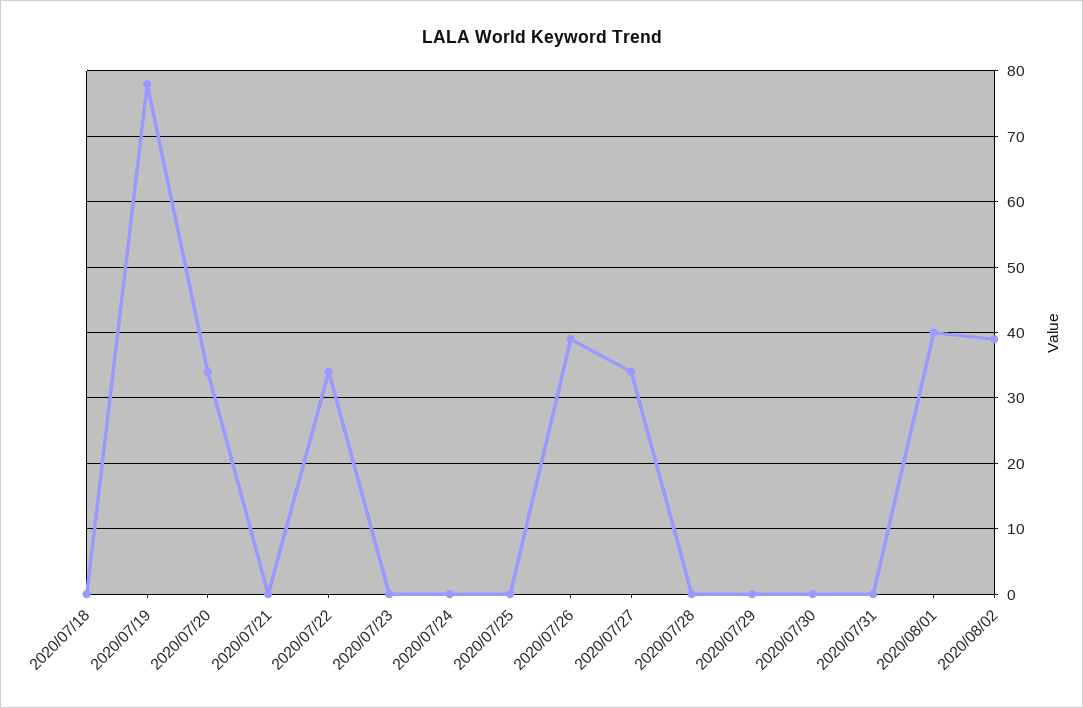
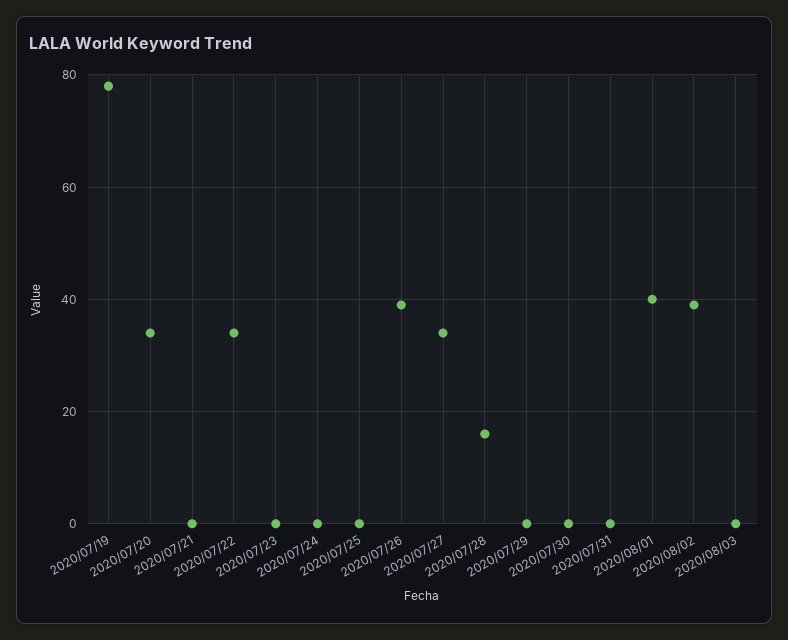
2020/07/18: 0 -> none
2020/07/28: 0 -> 15
2020/08/03: none -> 0

